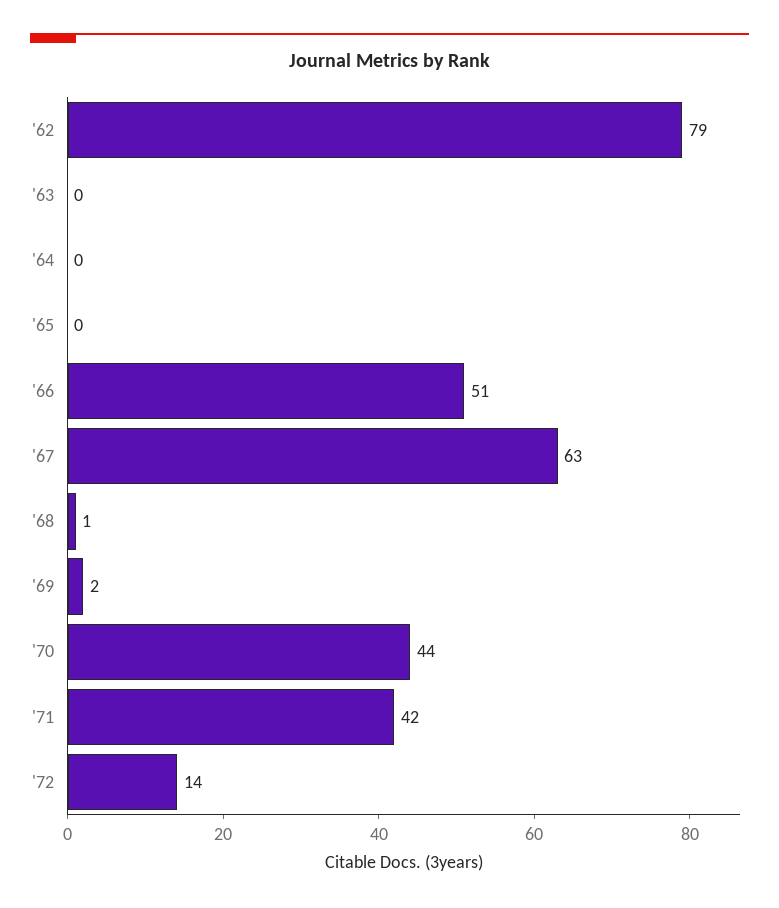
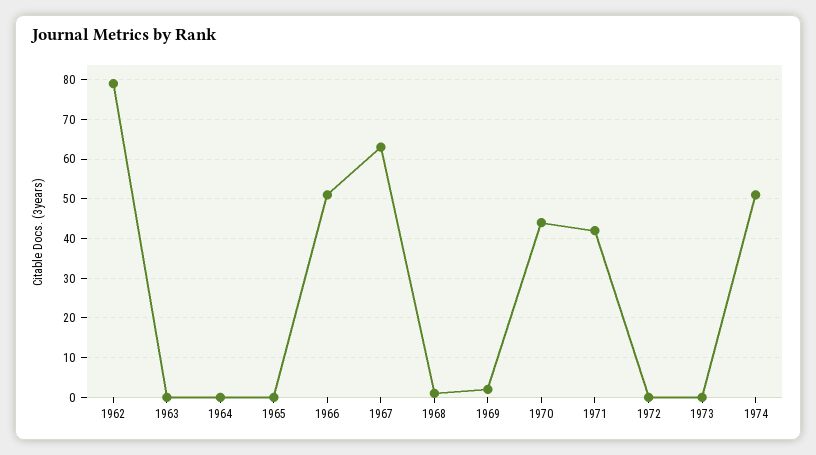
'72: 14 -> 0
1973: none -> 0
1974: none -> 50

